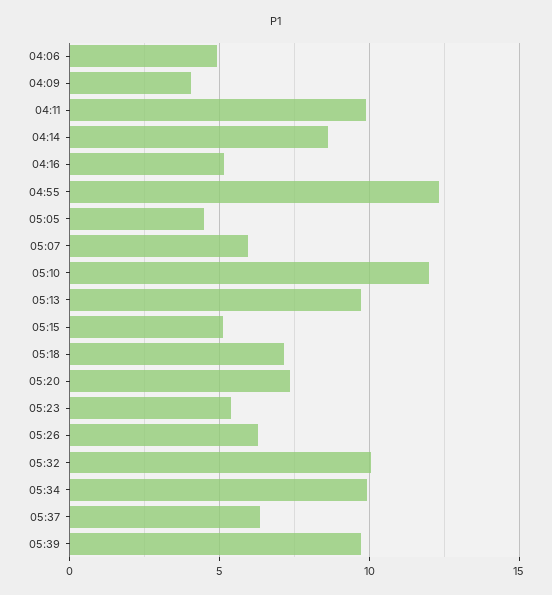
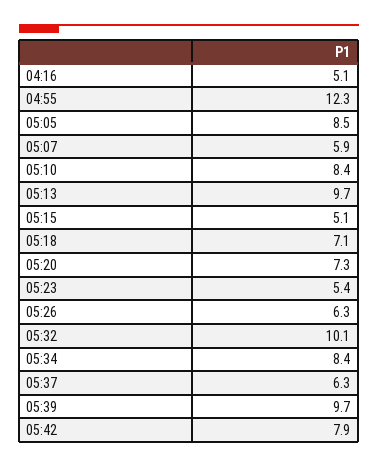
04:06: 5 -> none
04:09: 4 -> none
04:11: 10 -> none
04:14: 8.5 -> none
05:05: 4.5 -> 8.5
05:10: 12 -> 8.4
05:34: 10 -> 8.4
05:42: none -> 7.9

